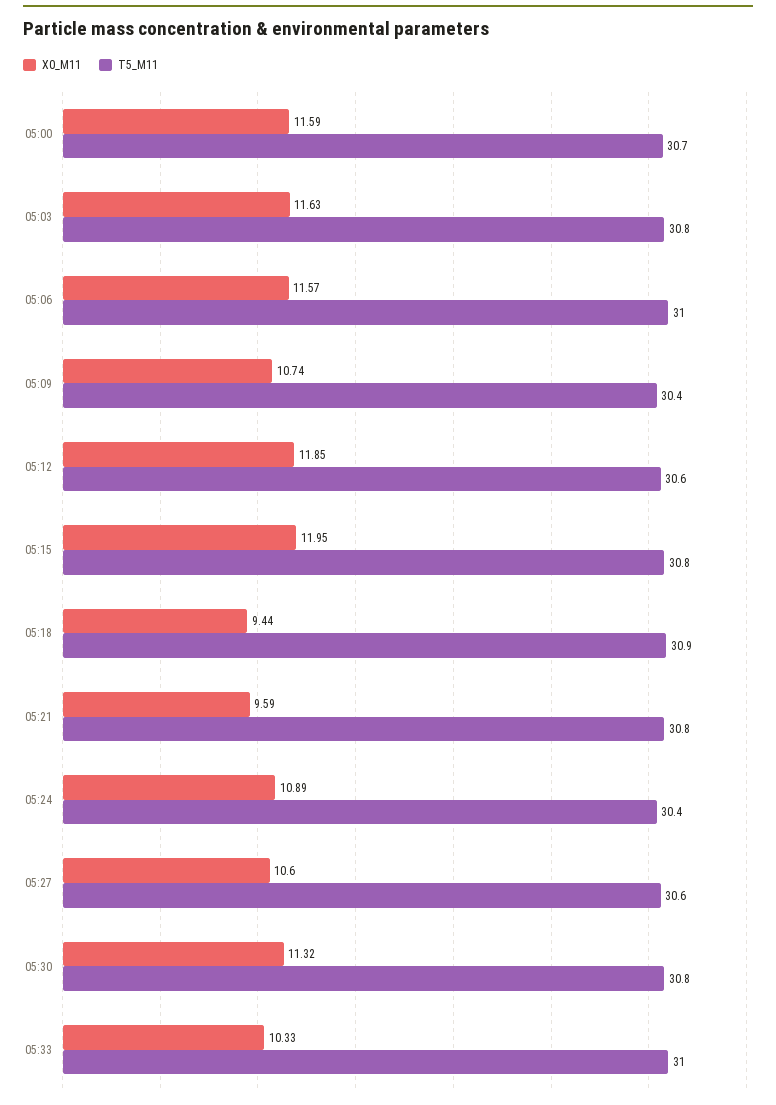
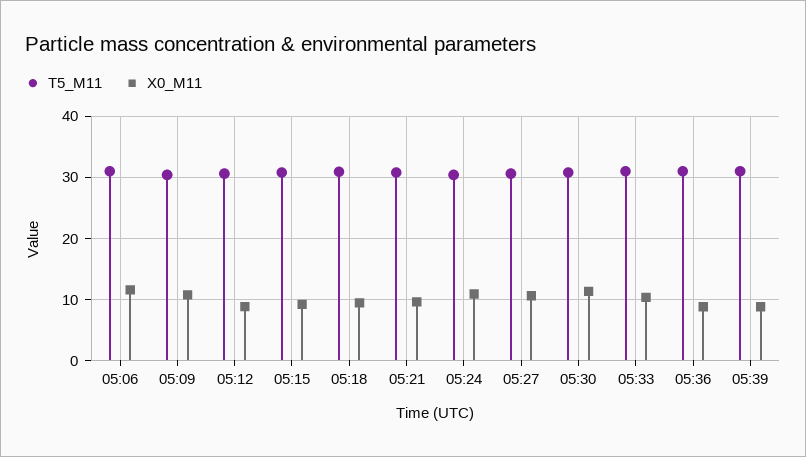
X0_M11, 05:00: 11.59 -> none
T5_M11, 05:00: 30.7 -> none
X0_M11, 05:03: 11.63 -> none
T5_M11, 05:03: 30.8 -> none
X0_M11, 05:12: 11.85 -> 9
X0_M11, 05:15: 11.95 -> 9
T5_M11, 05:36: none -> 31
X0_M11, 05:36: none -> 9
T5_M11, 05:39: none -> 31
X0_M11, 05:39: none -> 9

